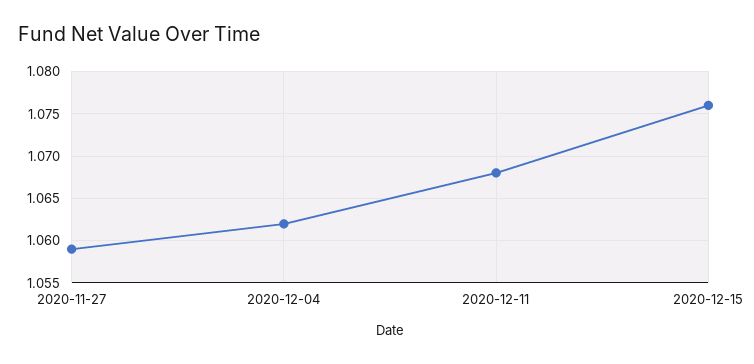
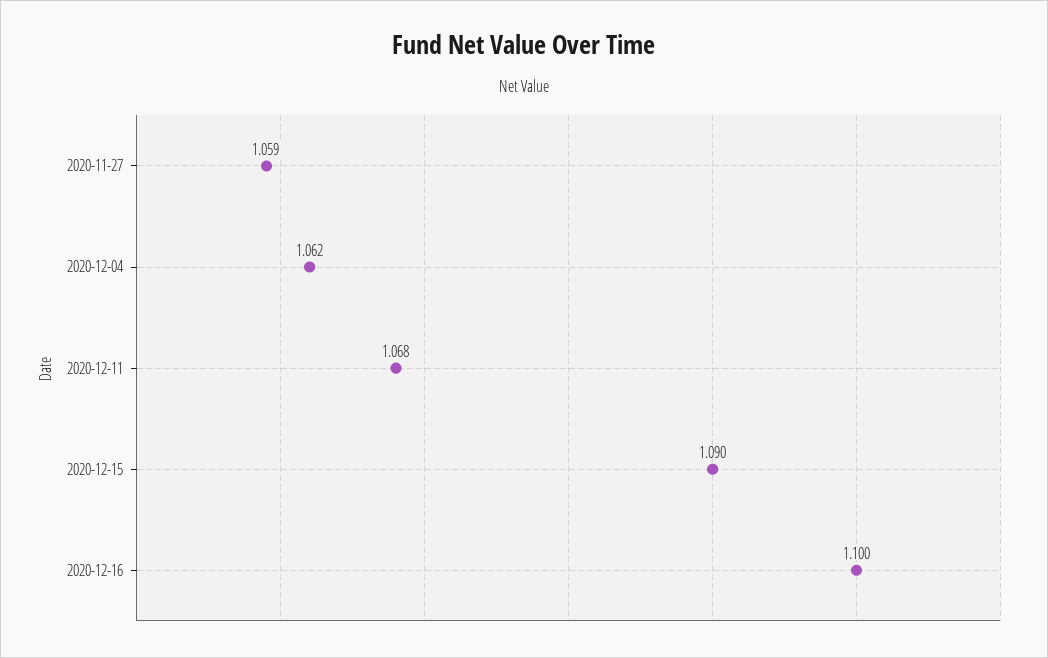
2020-12-15: 1.076 -> 1.09
2020-12-16: none -> 1.1

